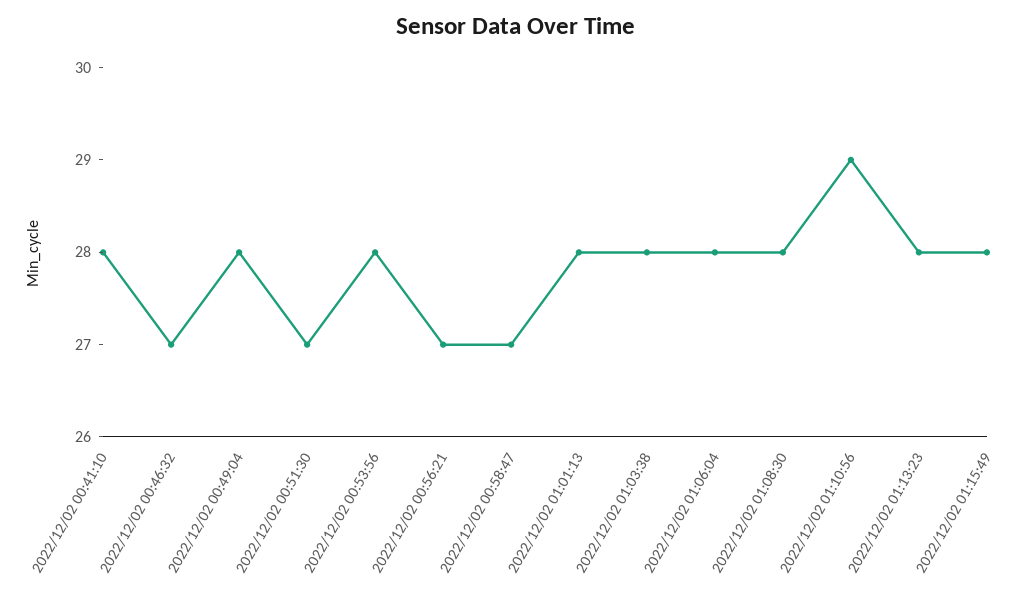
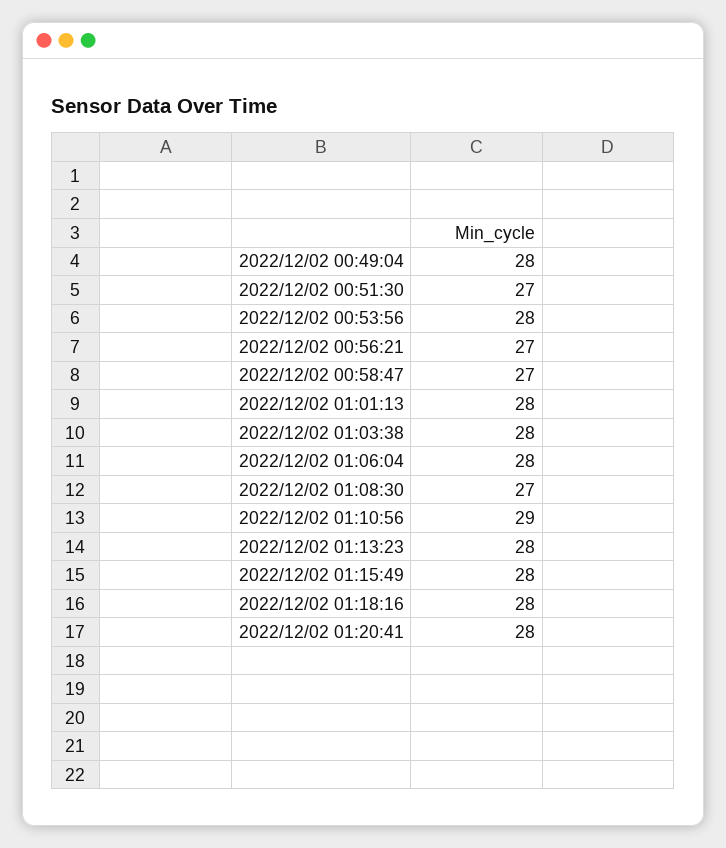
2022/12/02 00:41:10: 28 -> none
2022/12/02 00:46:32: 27 -> none
2022/12/02 01:08:30: 28 -> 27
2022/12/02 01:18:16: none -> 28
2022/12/02 01:20:41: none -> 28

